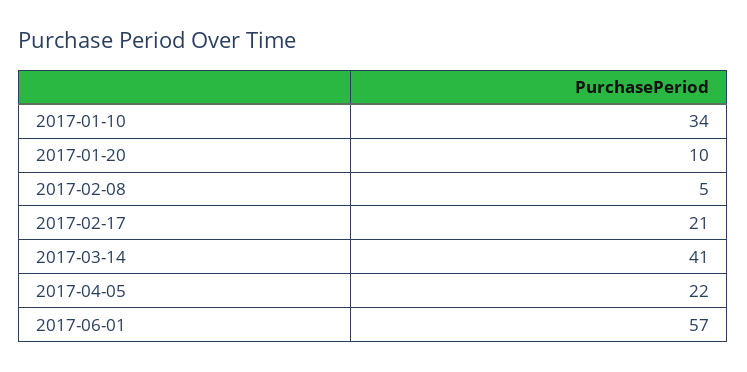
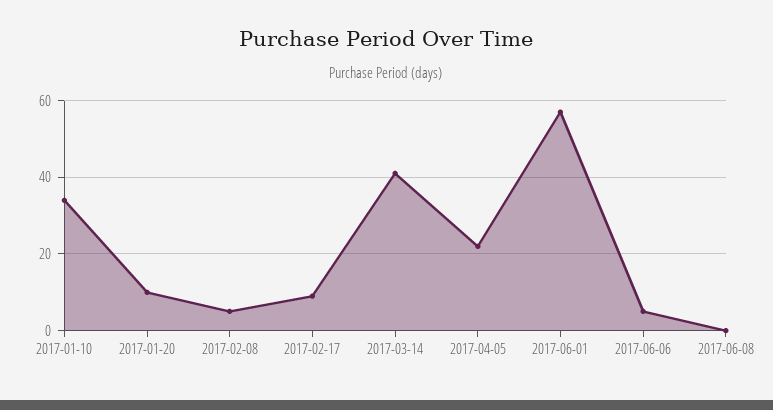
2017-02-17: 21 -> 10
2017-06-06: none -> 5
2017-06-08: none -> 0

